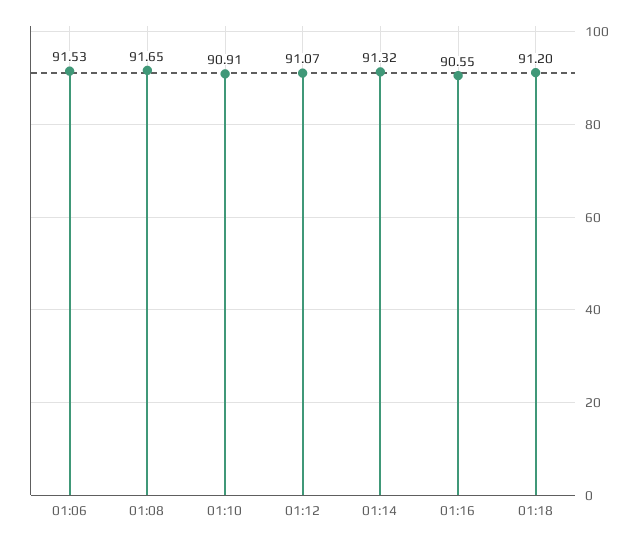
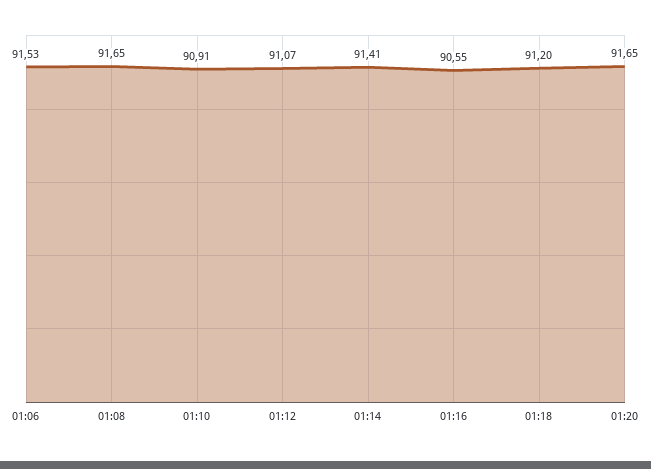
01:14: 91.32 -> 91.41
01:20: none -> 91.65

